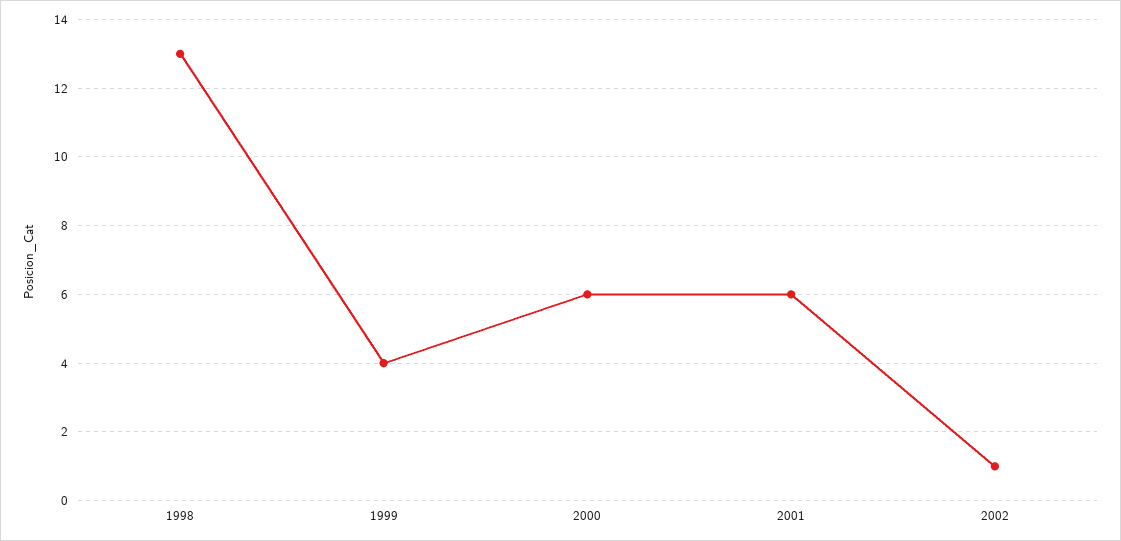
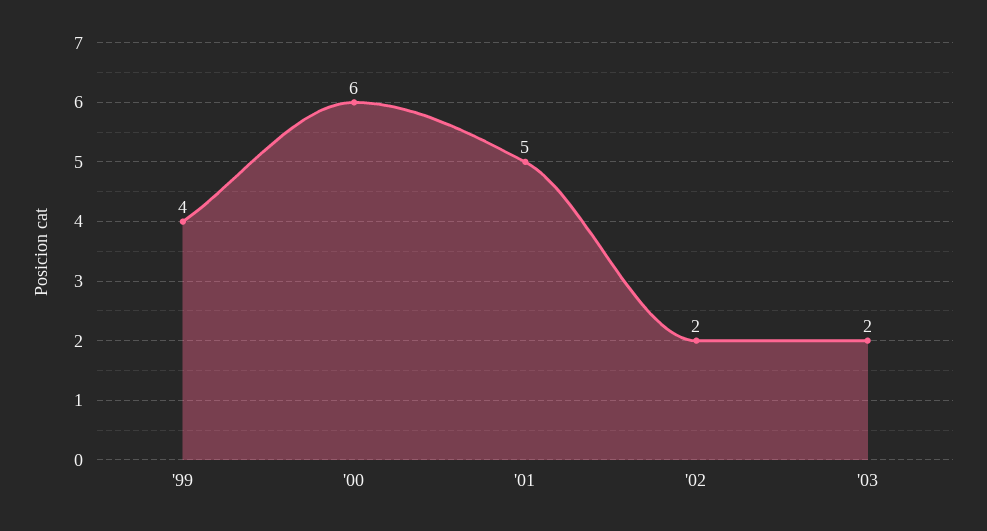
1998: 13 -> none
2001: 6 -> 5
2002: 1 -> 2
'03: none -> 2

